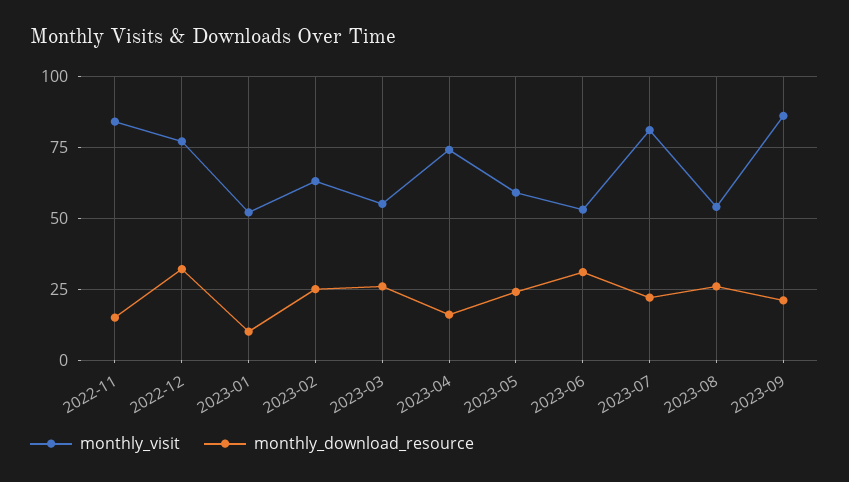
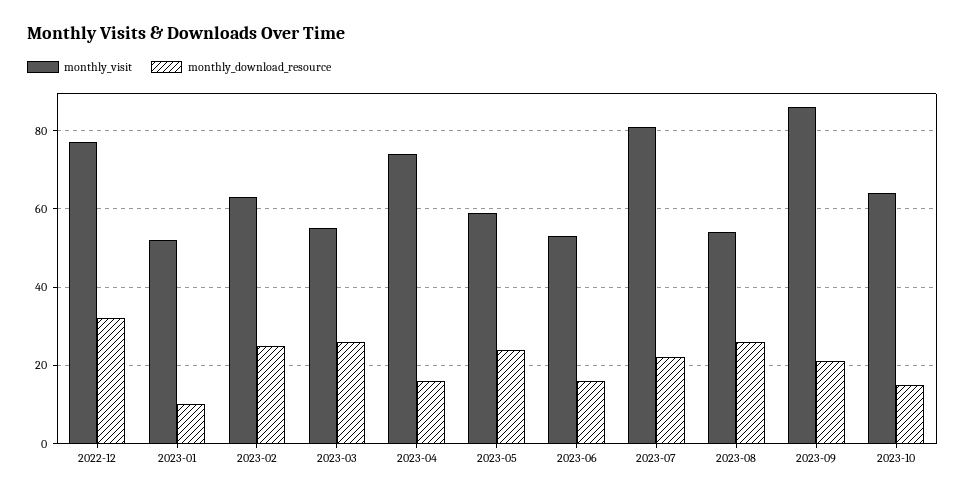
monthly_visit, 2022-11: 85 -> none
monthly_download_resource, 2022-11: 15 -> none
monthly_download_resource, 2023-06: 30 -> 15
monthly_visit, 2023-10: none -> 65
monthly_download_resource, 2023-10: none -> 15

